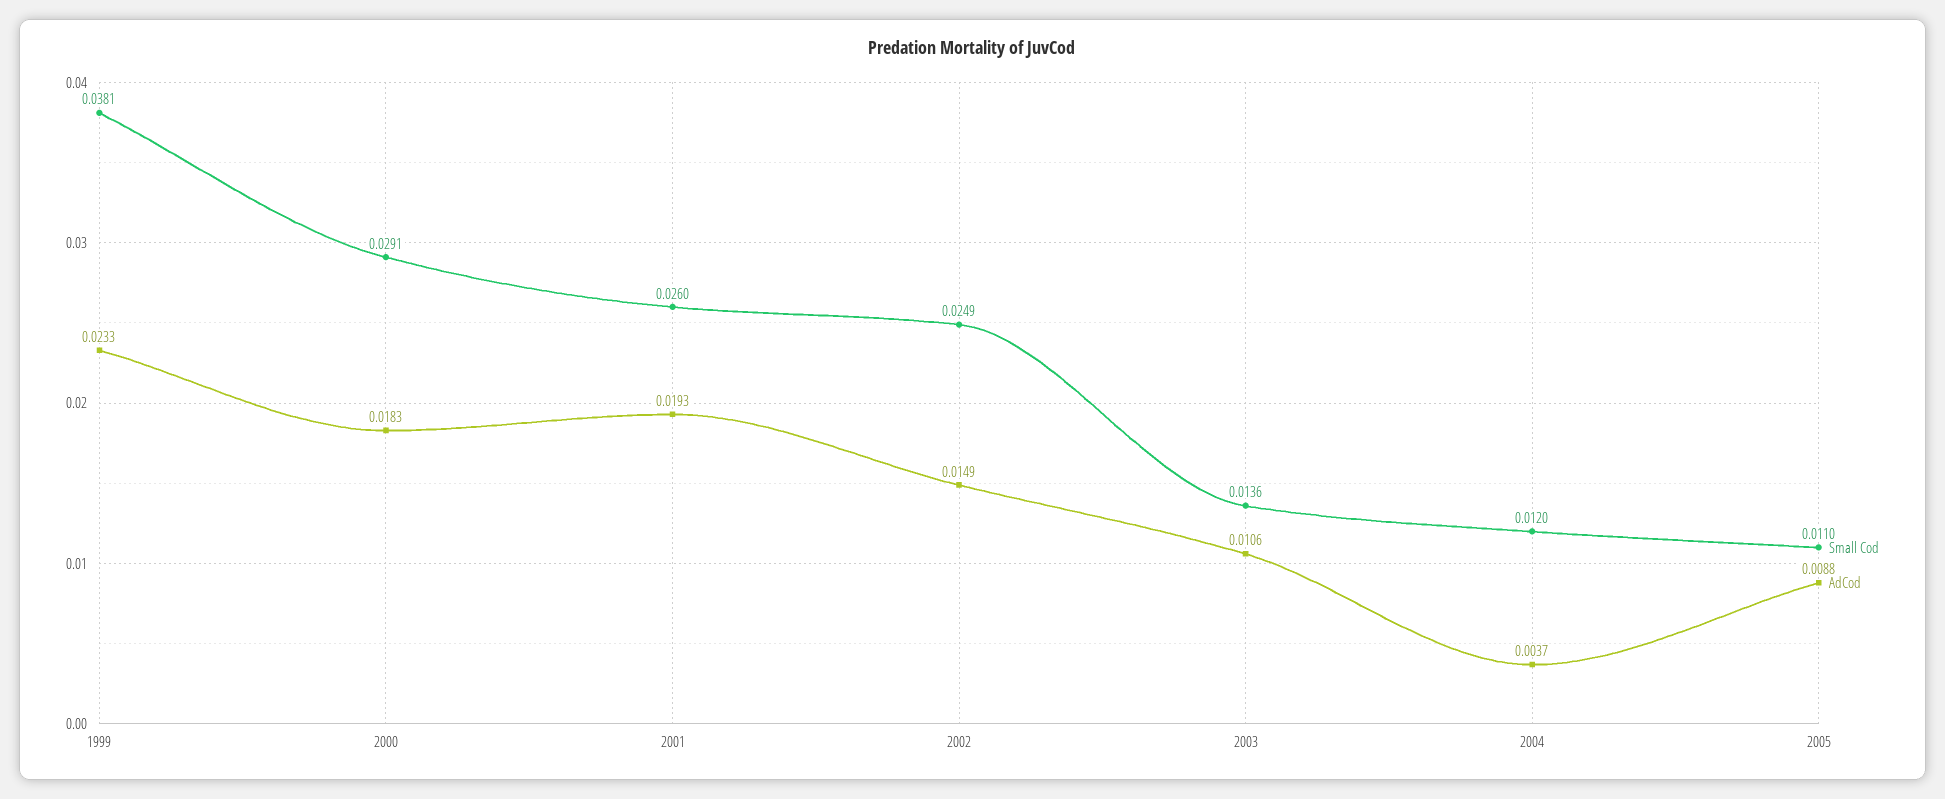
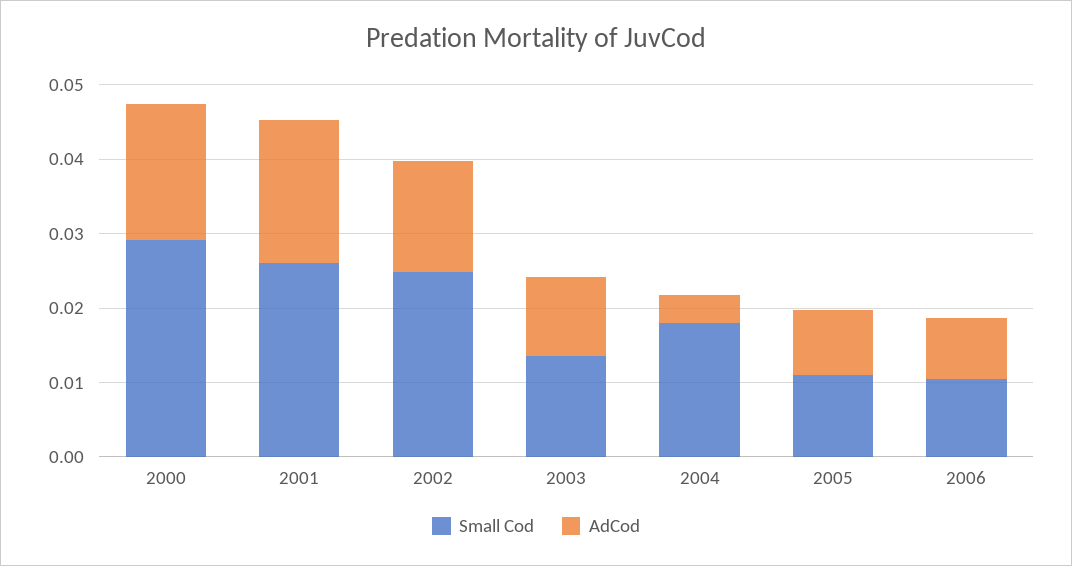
Small Cod, 1999: 0.0381 -> none
AdCod, 1999: 0.0233 -> none
Small Cod, 2004: 0.012 -> 0.018
Small Cod, 2006: none -> 0.01
AdCod, 2006: none -> 0.008

